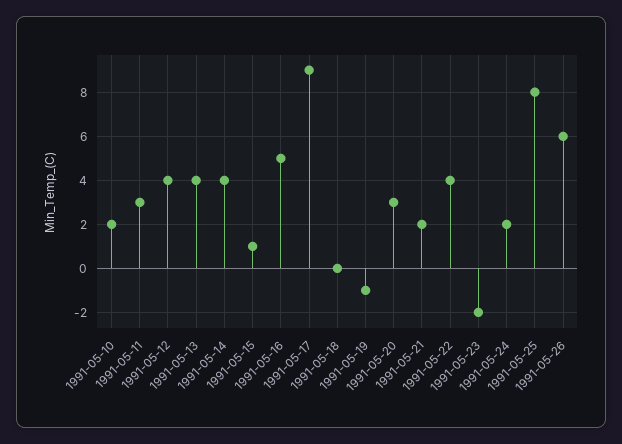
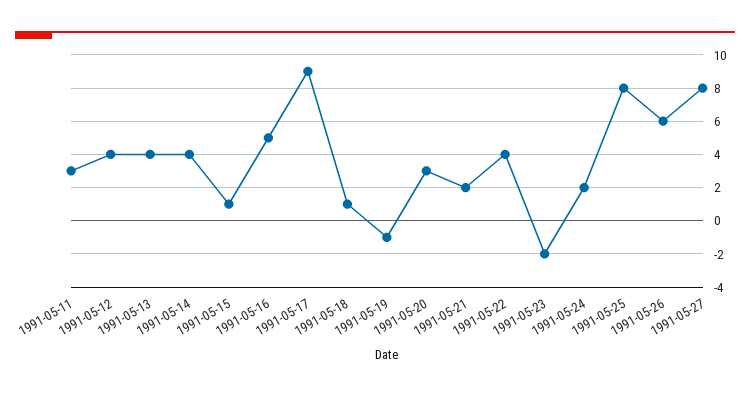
1991-05-10: 2 -> none
1991-05-18: 0 -> 1
1991-05-27: none -> 8

